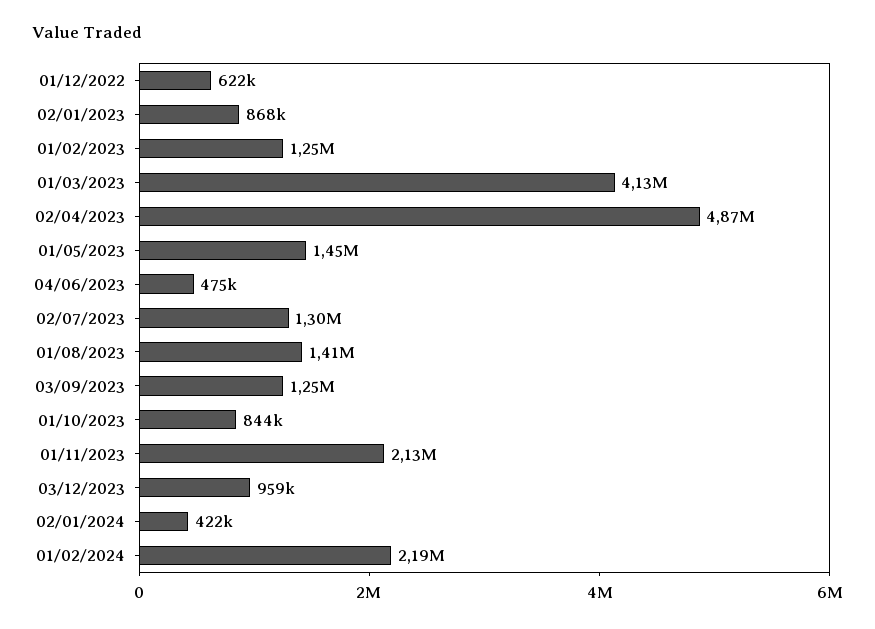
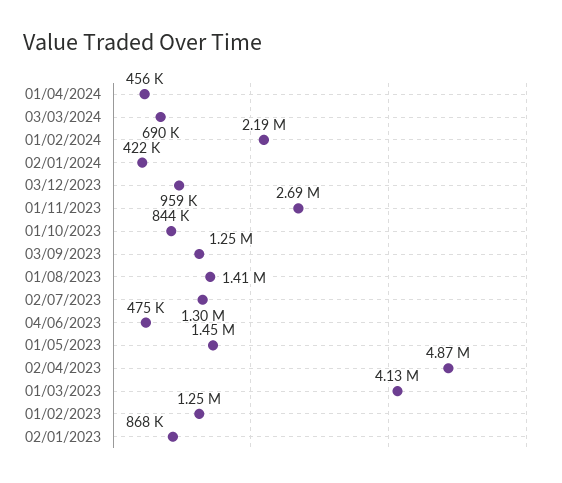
01/12/2022: 622000 -> none
01/11/2023: 2130000 -> 2690000
01/04/2024: none -> 456000
03/03/2024: none -> 690000

